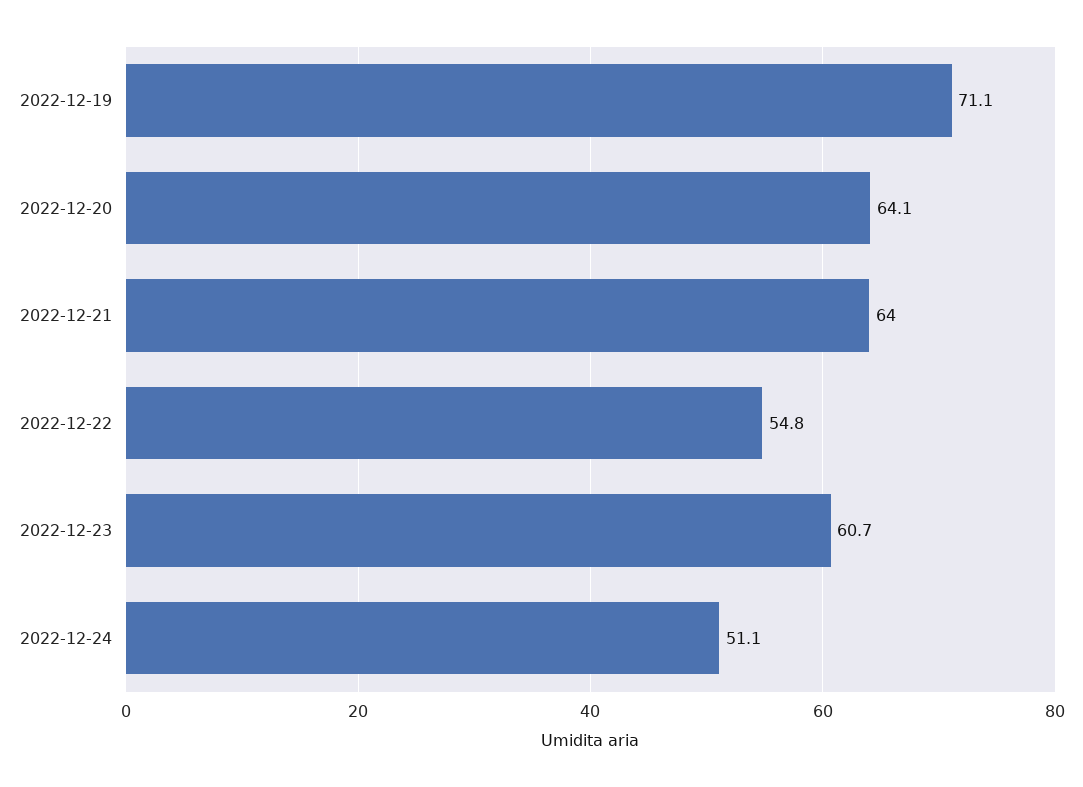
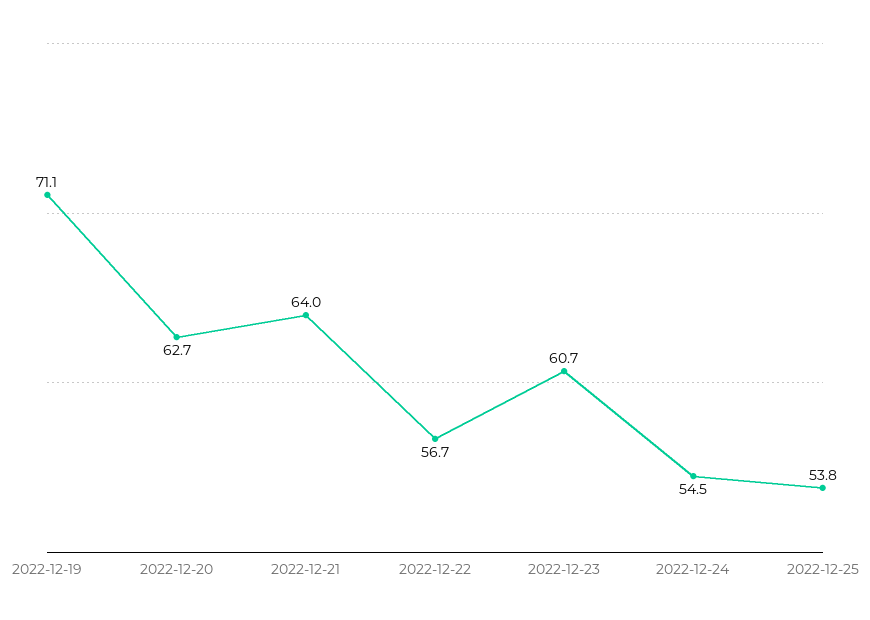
2022-12-20: 64.1 -> 62.7
2022-12-22: 54.8 -> 56.7
2022-12-24: 51.1 -> 54.5
2022-12-25: none -> 53.8

